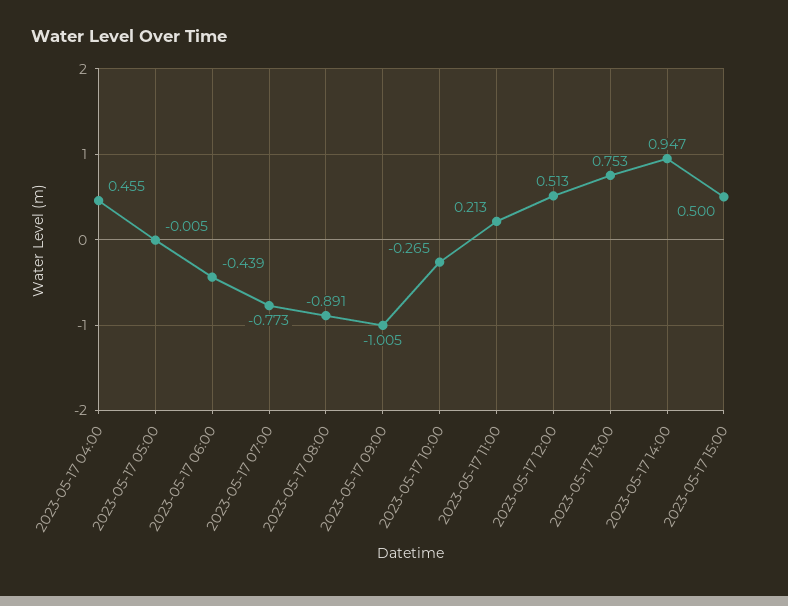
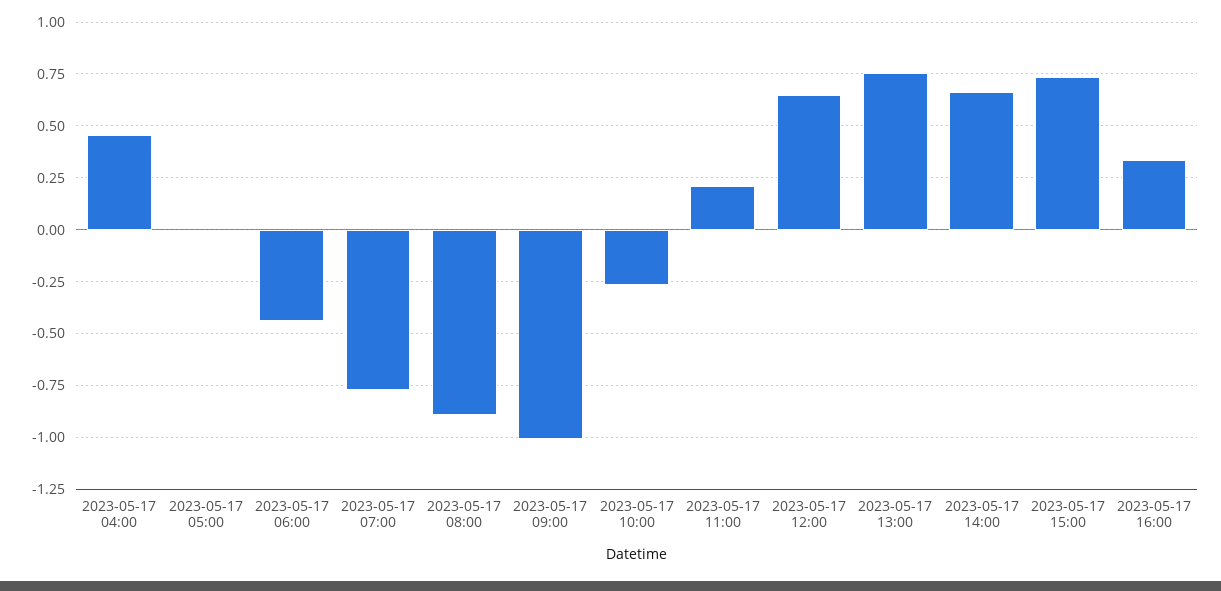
2023-05-17 12:00: 0.513 -> 0.65
2023-05-17 14:00: 0.947 -> 0.65
2023-05-17 15:00: 0.5 -> 0.75
2023-05-17 16:00: none -> 0.35

